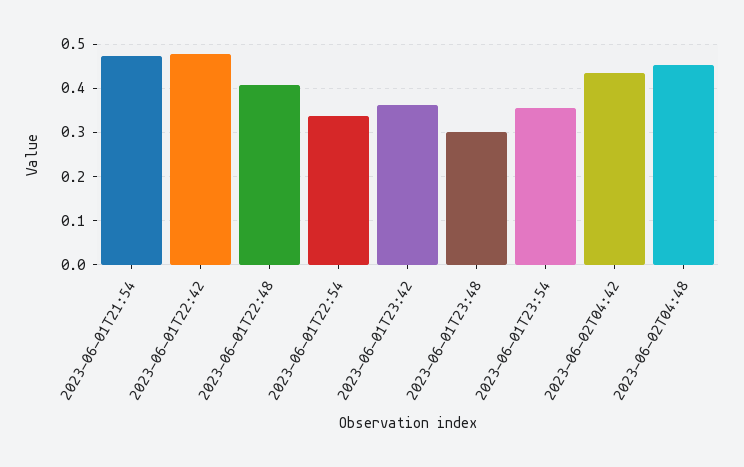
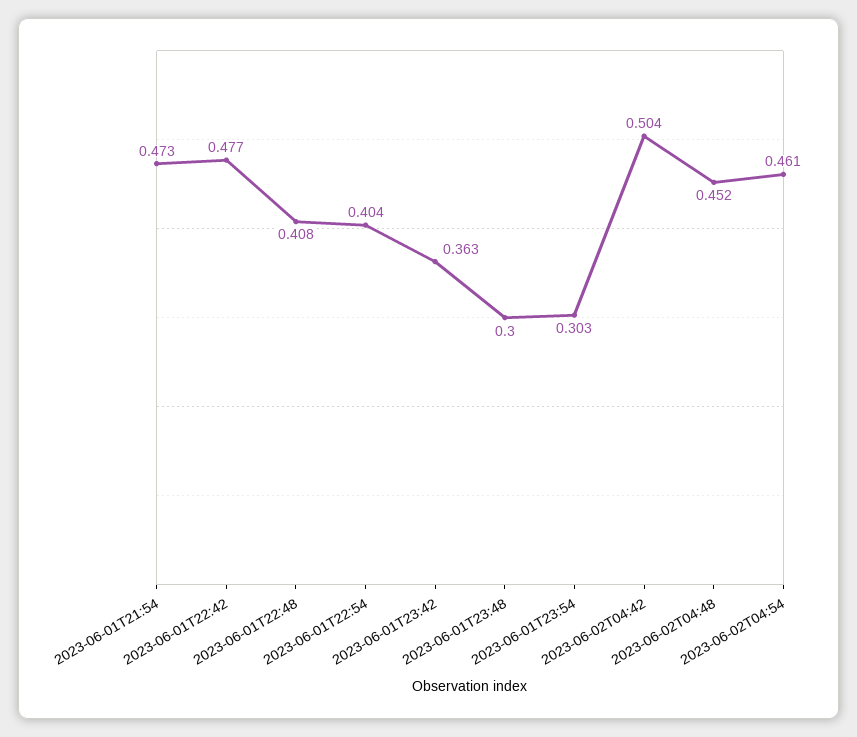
2023-06-01T22:54: 0.34 -> 0.404
2023-06-01T23:54: 0.36 -> 0.303
2023-06-02T04:42: 0.44 -> 0.504
2023-06-02T04:54: none -> 0.461

